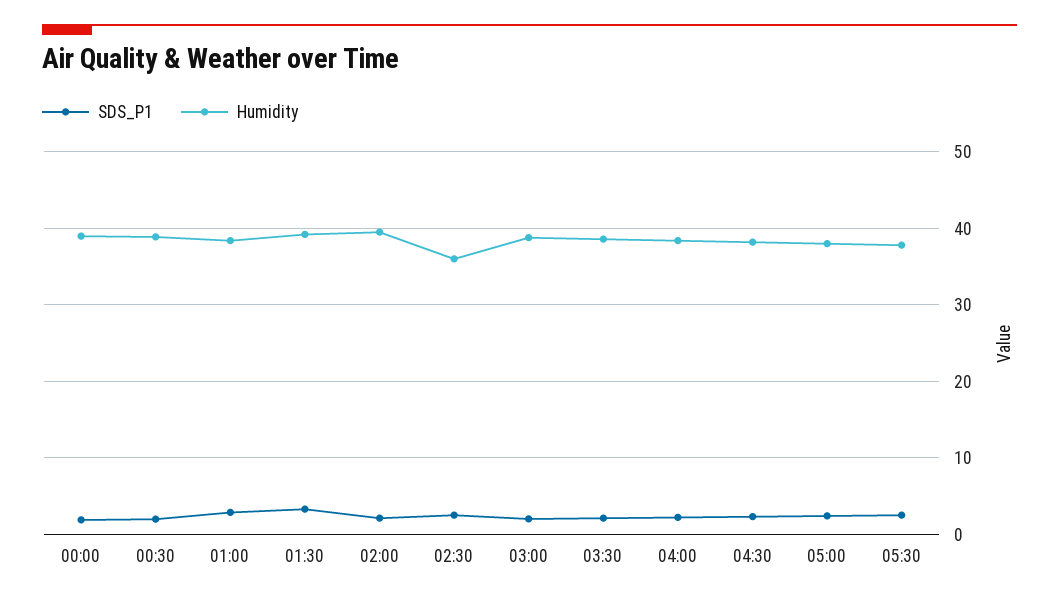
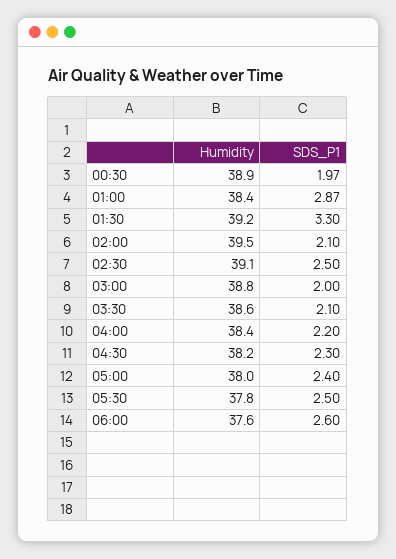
SDS_P1, 00:00: 2 -> none
Humidity, 00:00: 39 -> none
Humidity, 02:30: 36 -> 39.1
Humidity, 06:00: none -> 37.6
SDS_P1, 06:00: none -> 2.6

